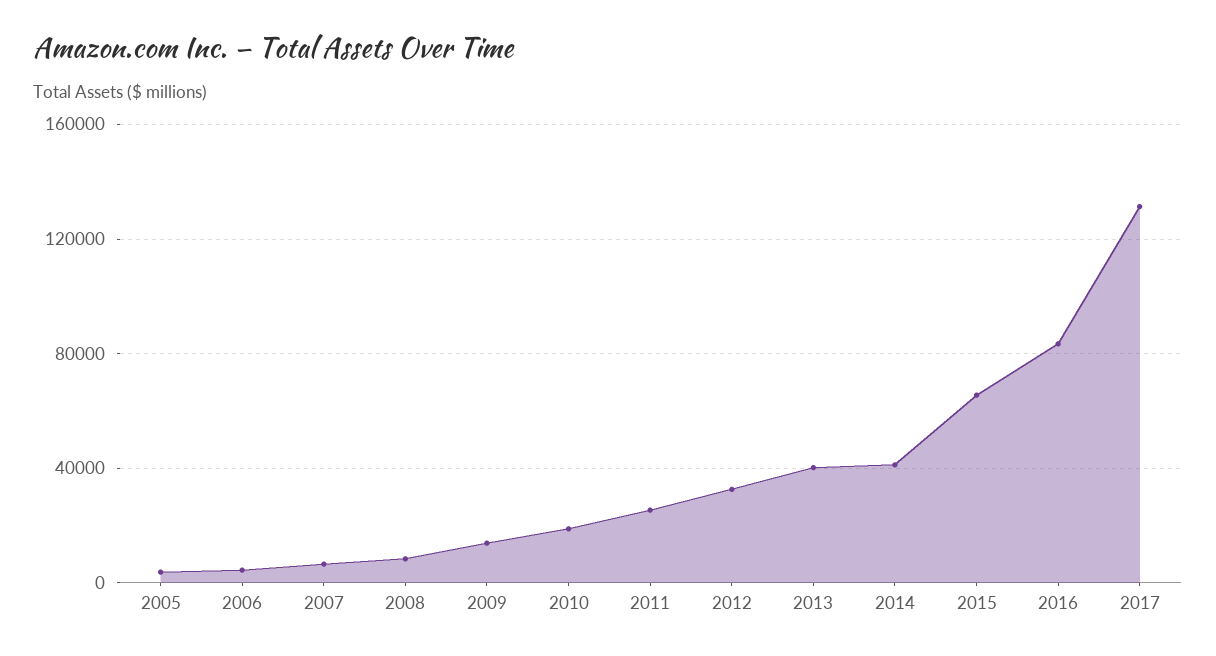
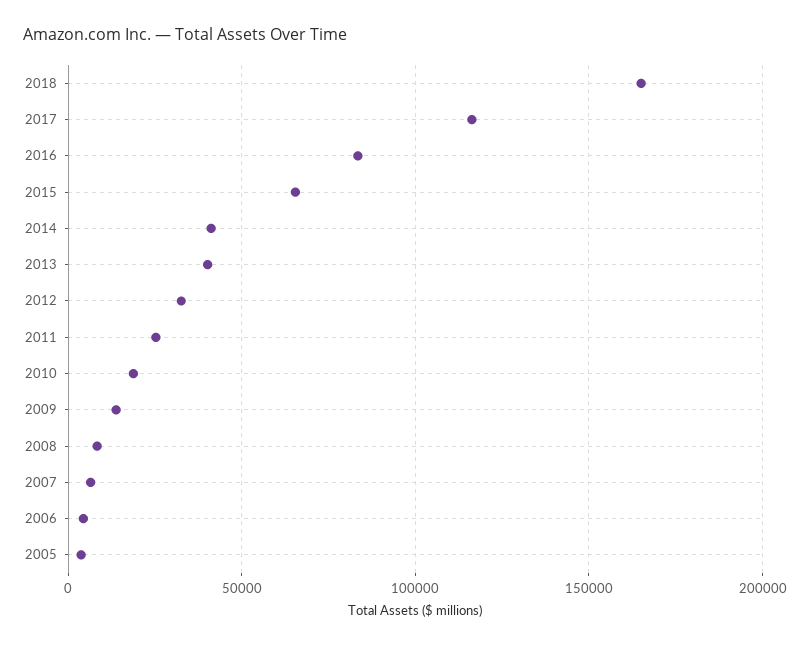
2017: 130000 -> 115000
2018: none -> 165000

